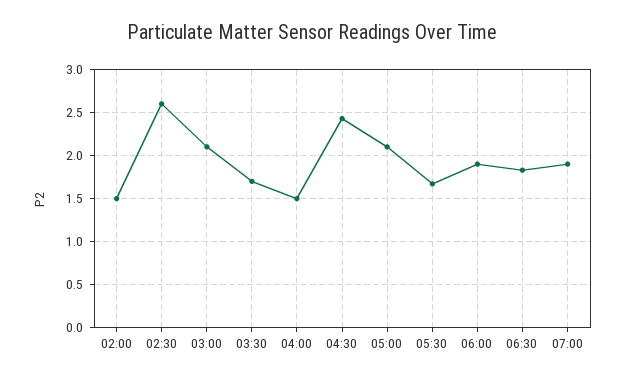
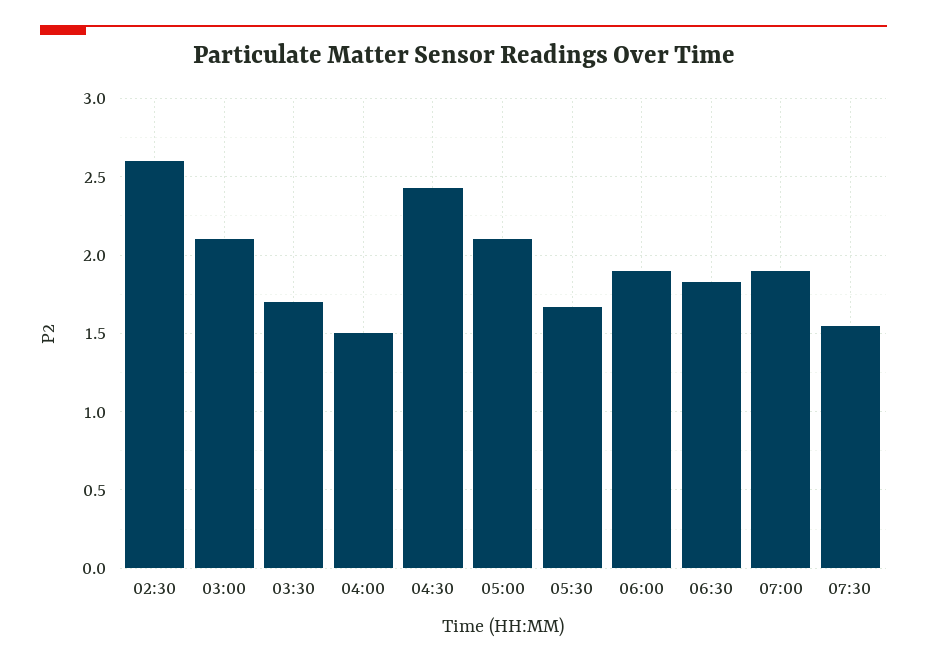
02:00: 1.5 -> none
07:30: none -> 1.55

